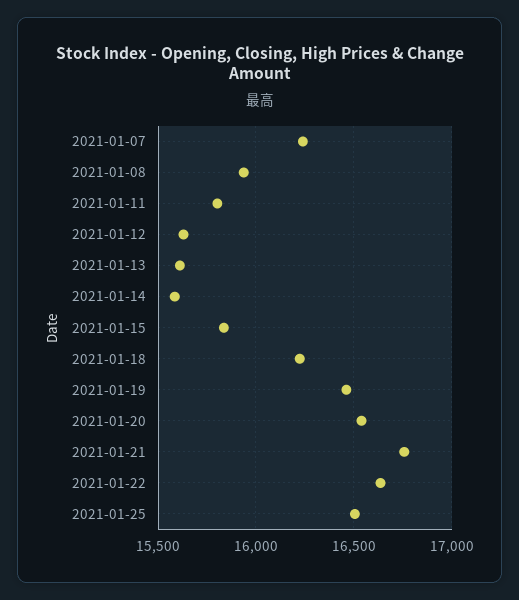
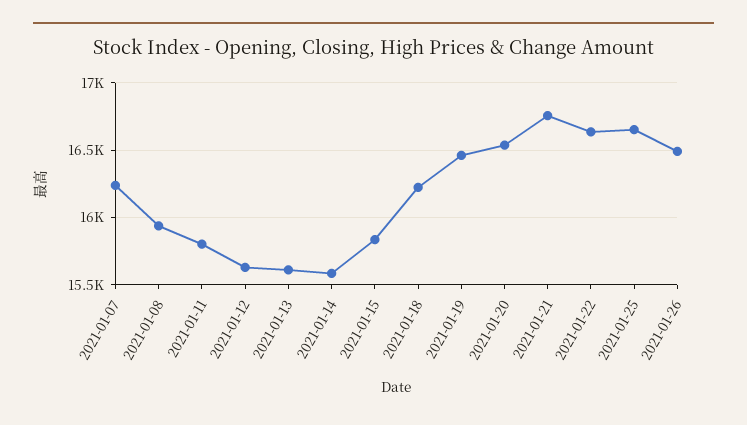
2021-01-25: 16500 -> 16650
2021-01-26: none -> 16500

